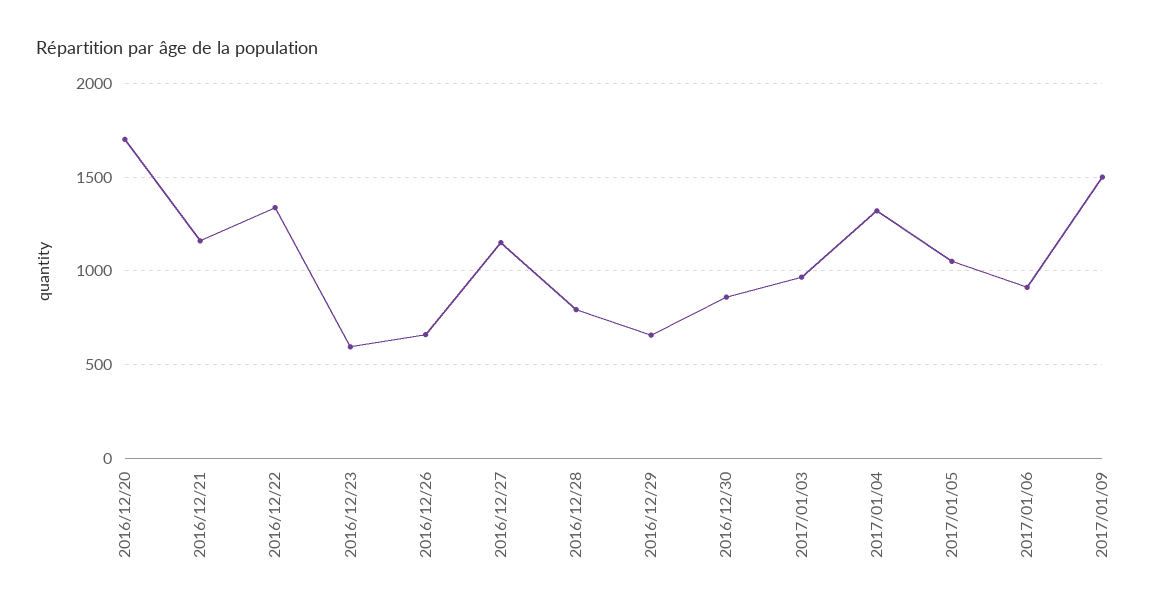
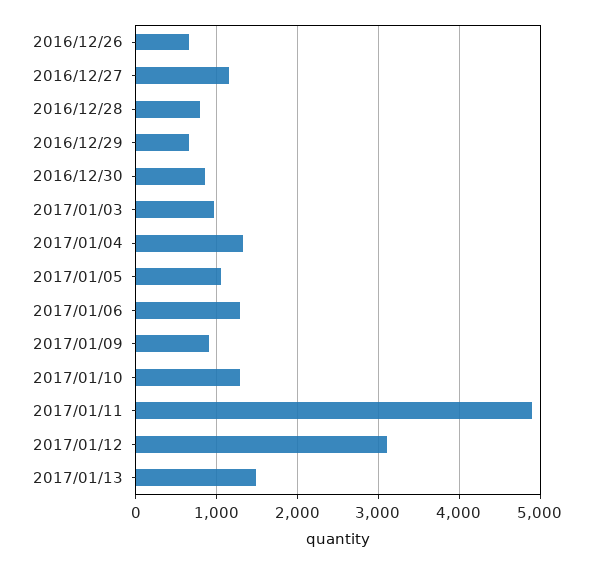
2016/12/20: 1700 -> none
2016/12/21: 1150 -> none
2016/12/22: 1350 -> none
2016/12/23: 600 -> none
2017/01/06: 900 -> 1300
2017/01/09: 1500 -> 900
2017/01/10: none -> 1300
2017/01/11: none -> 4900
2017/01/12: none -> 3100
2017/01/13: none -> 1500

